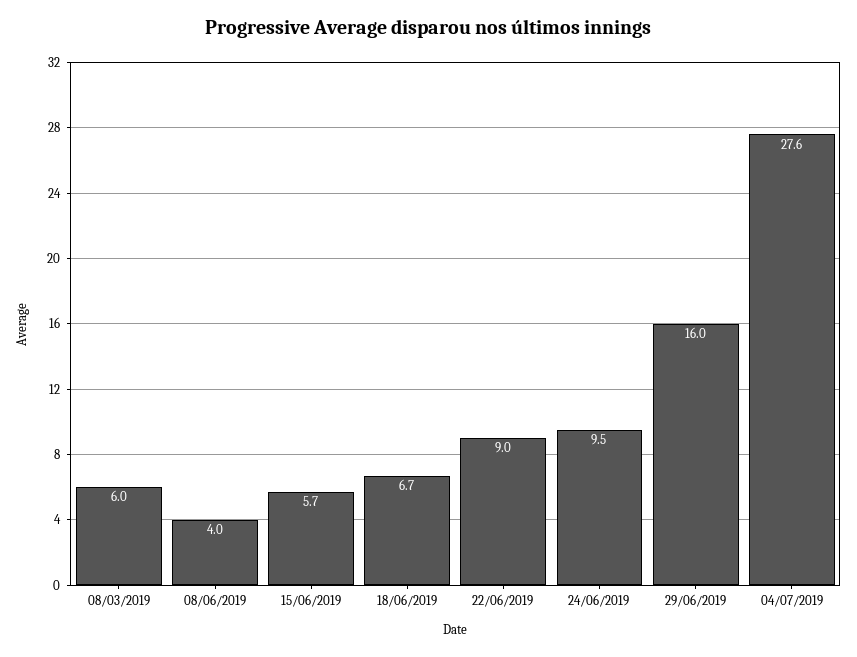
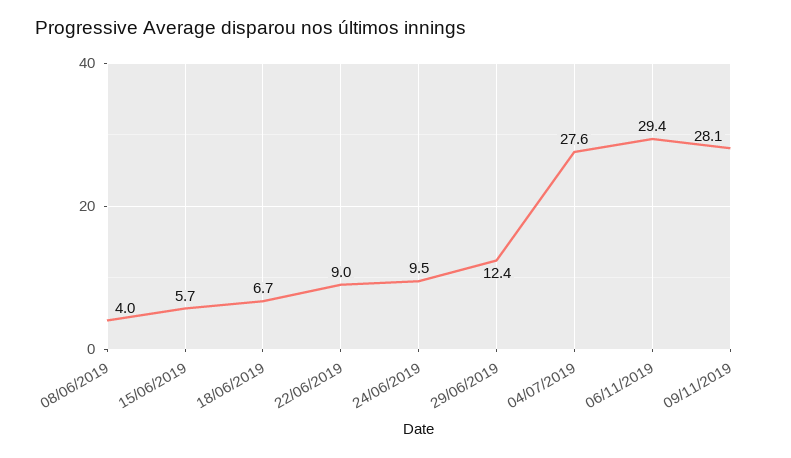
08/03/2019: 6 -> none
29/06/2019: 16 -> 12.4
06/11/2019: none -> 29.4
09/11/2019: none -> 28.1

